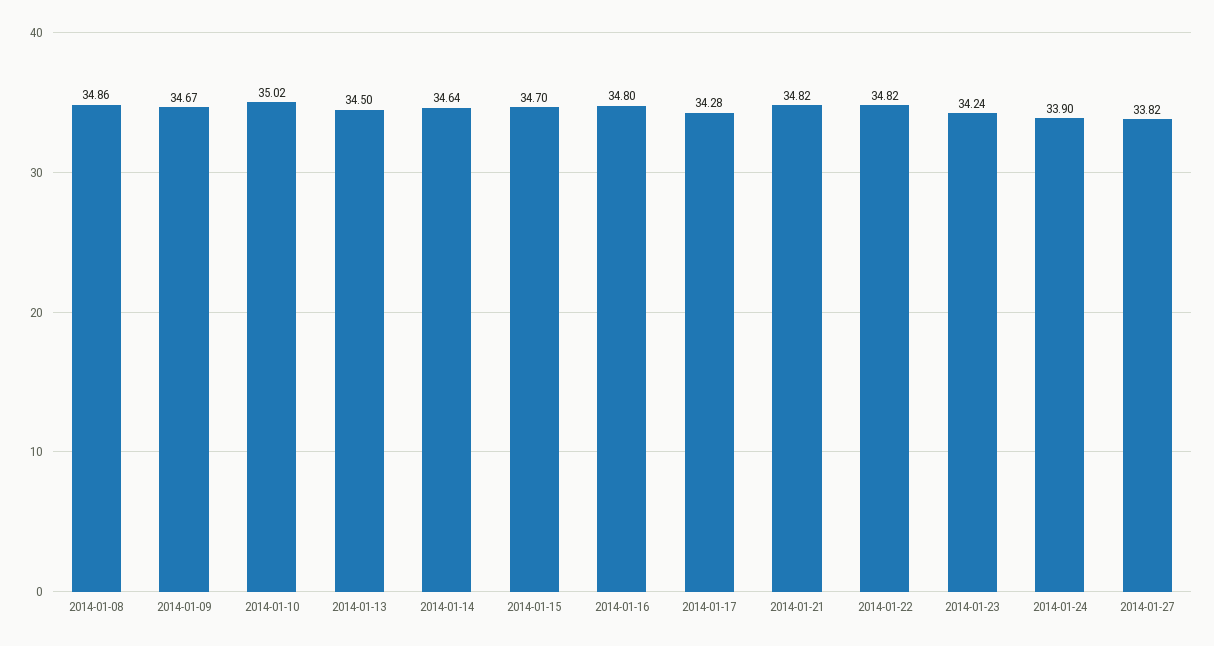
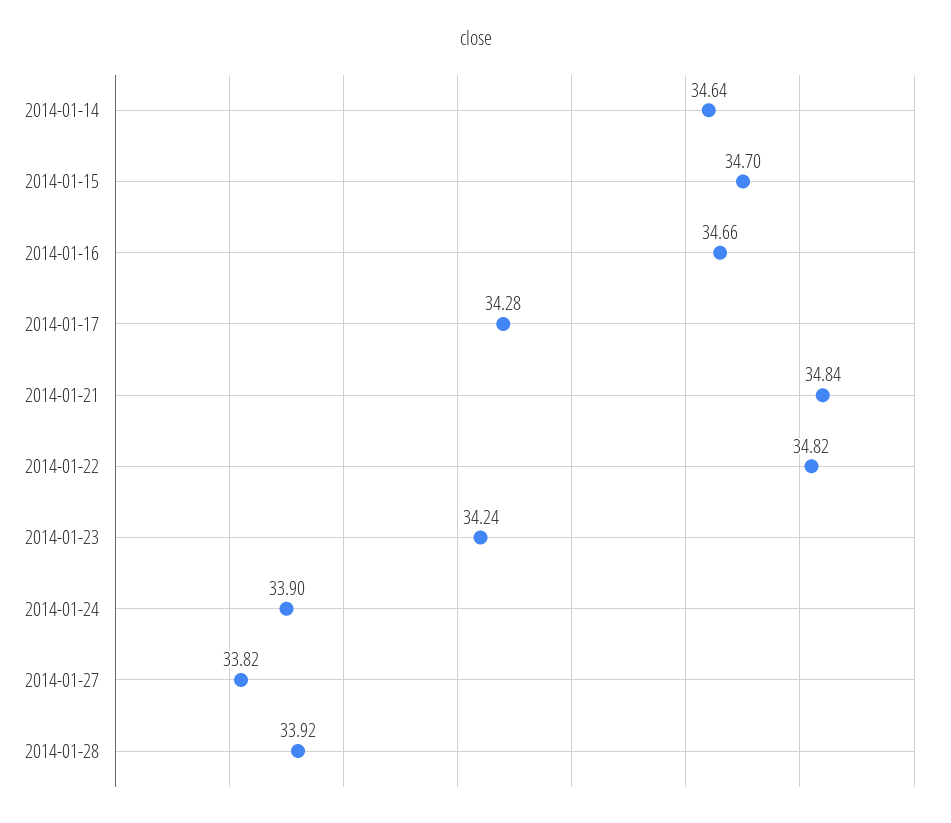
2014-01-08: 34.86 -> none
2014-01-09: 34.67 -> none
2014-01-10: 35.02 -> none
2014-01-13: 34.5 -> none
2014-01-16: 34.8 -> 34.66
2014-01-21: 34.82 -> 34.84
2014-01-28: none -> 33.92

